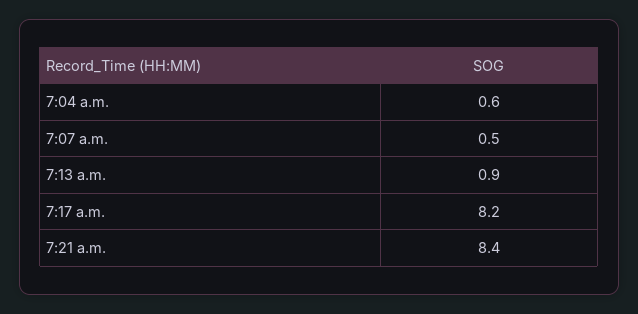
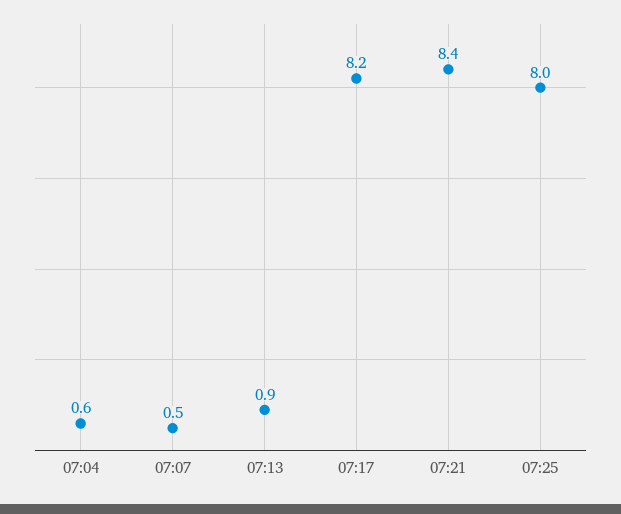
07:25: none -> 8

